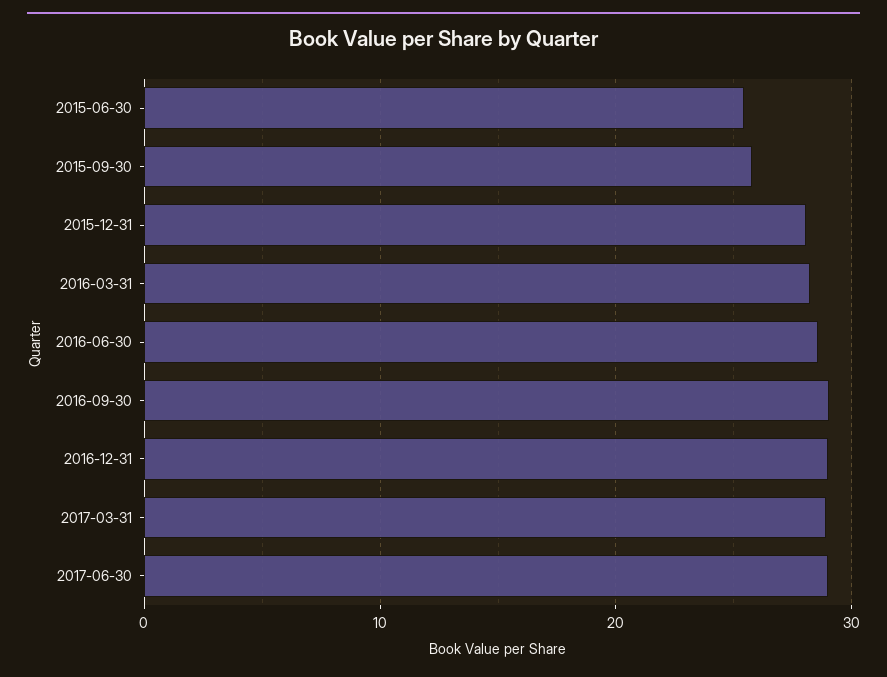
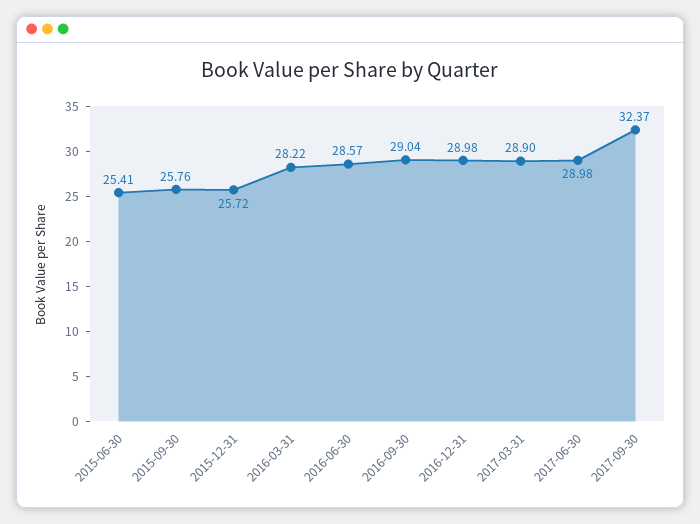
2015-12-31: 28 -> 25.72
2017-09-30: none -> 32.37

